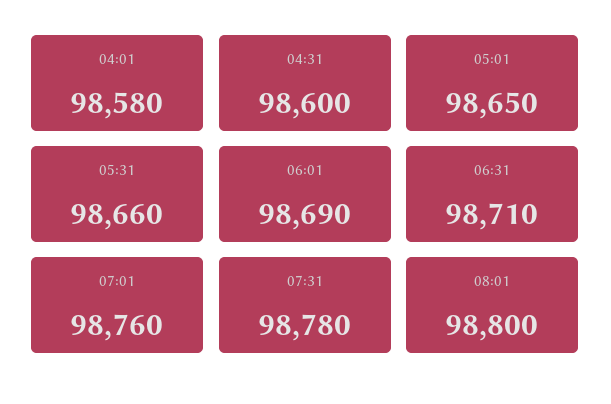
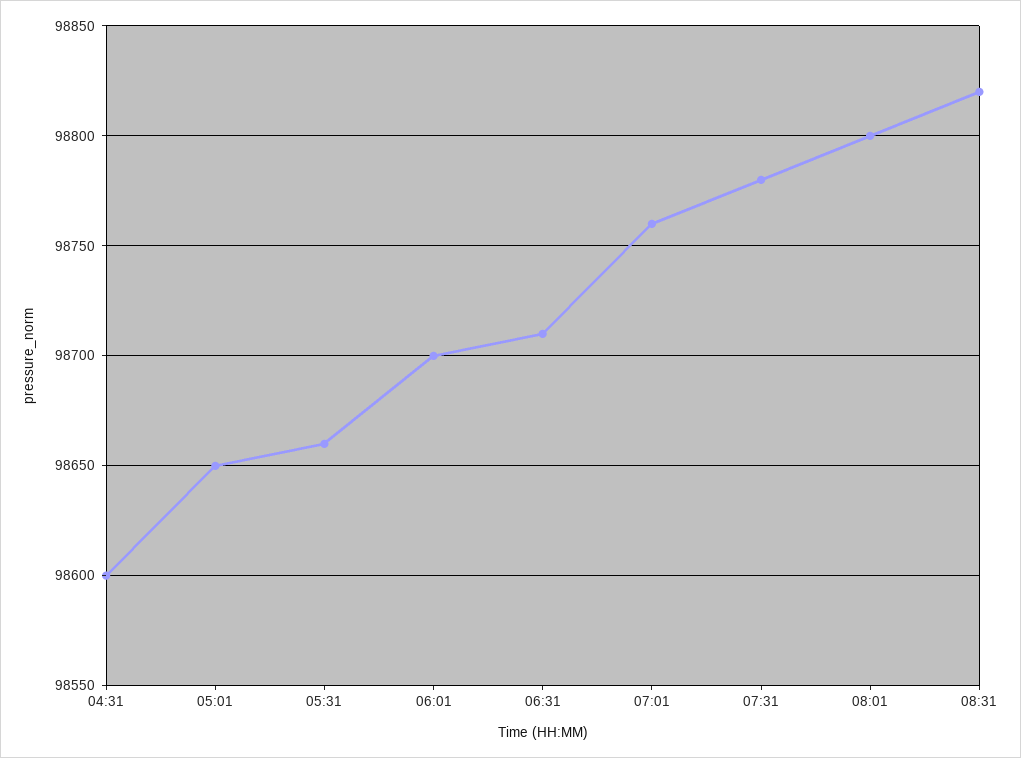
04:01: 98580 -> none
06:01: 98690 -> 98700
08:31: none -> 98820

